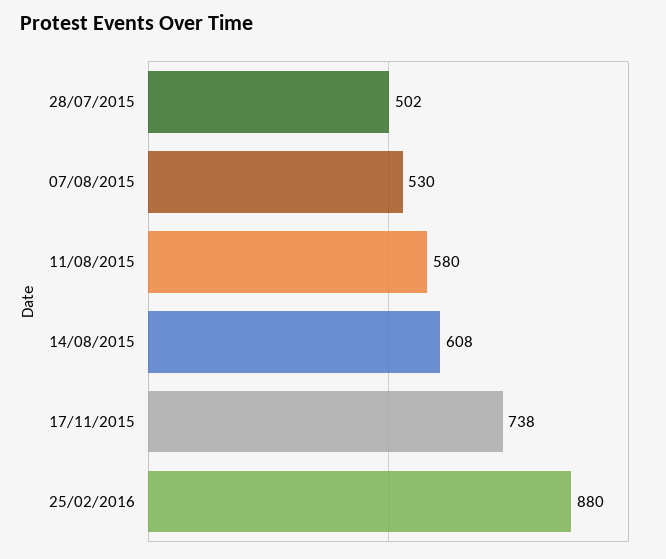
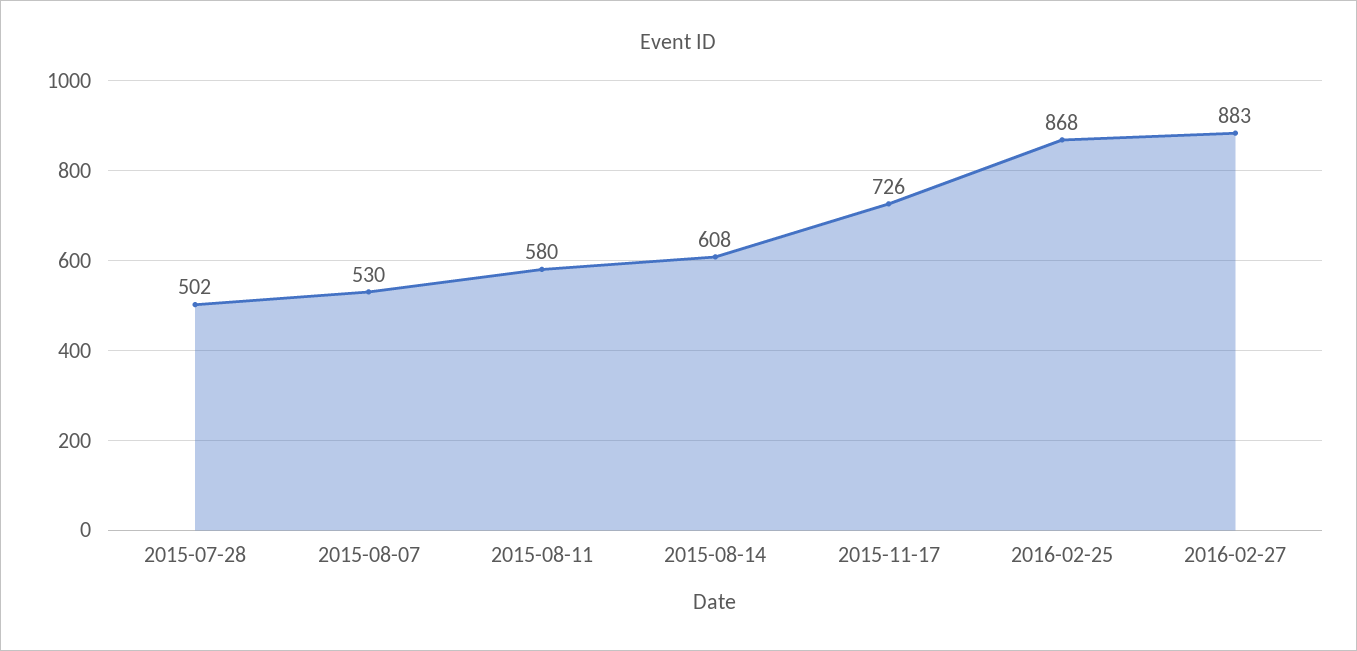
17/11/2015: 738 -> 726
25/02/2016: 880 -> 868
2016-02-27: none -> 883

